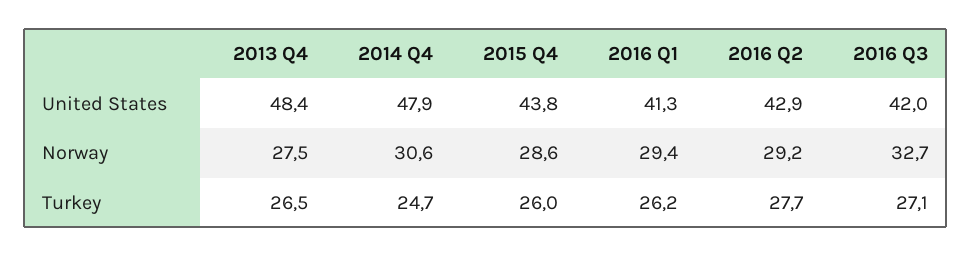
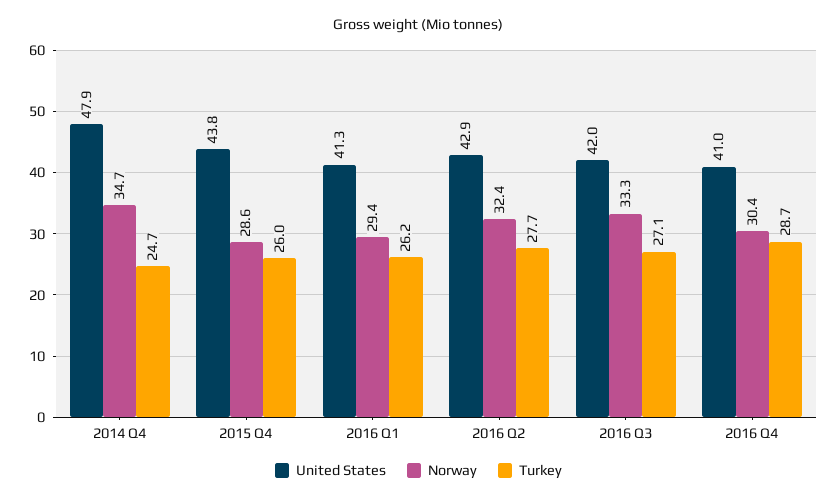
United States, 2013 Q4: 48.4 -> none
Norway, 2013 Q4: 27.5 -> none
Norway, 2014 Q4: 30.6 -> 34.7
Norway, 2016 Q2: 29.2 -> 32.4
Norway, 2016 Q3: 32.7 -> 33.3
Turkey, 2013 Q4: 26.5 -> none
United States, 2016 Q4: none -> 41
Norway, 2016 Q4: none -> 30.4
Turkey, 2016 Q4: none -> 28.7

